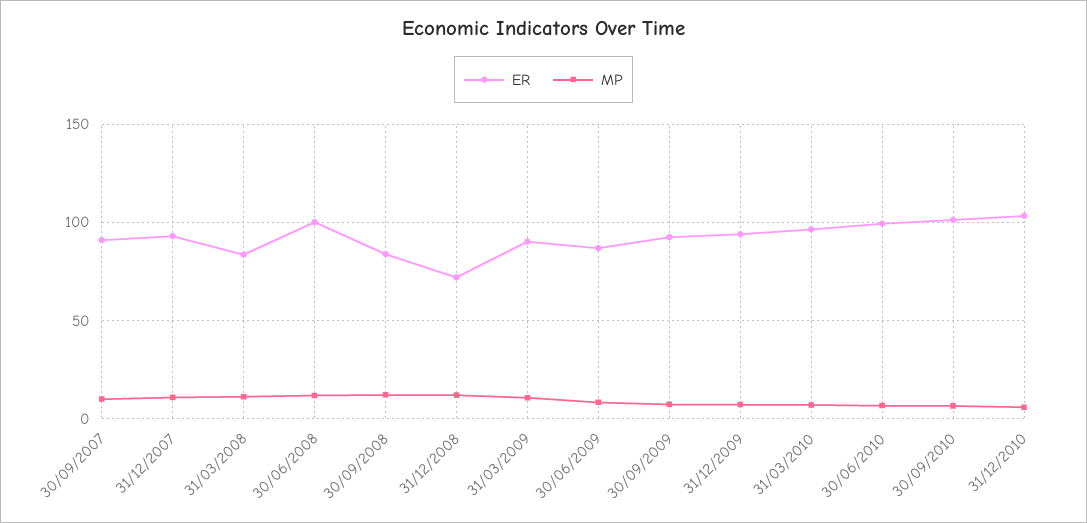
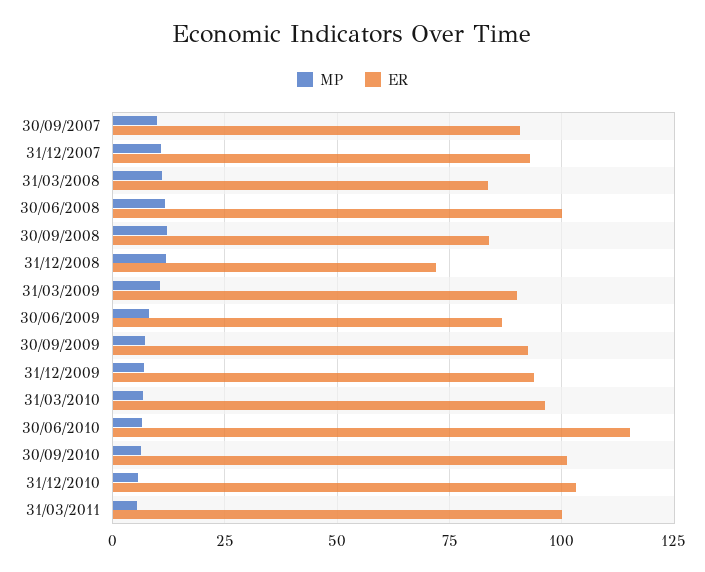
ER, 30/06/2010: 100 -> 115
MP, 31/03/2011: none -> 5
ER, 31/03/2011: none -> 100

